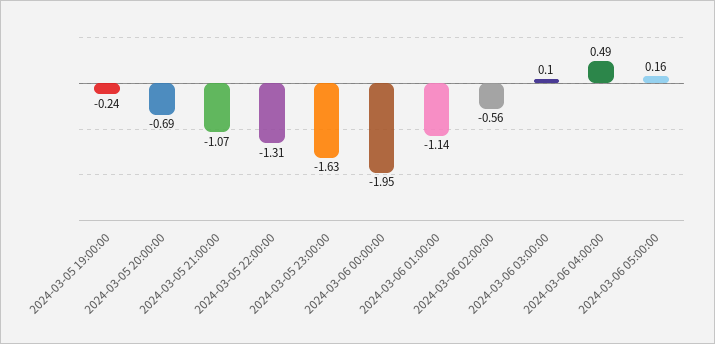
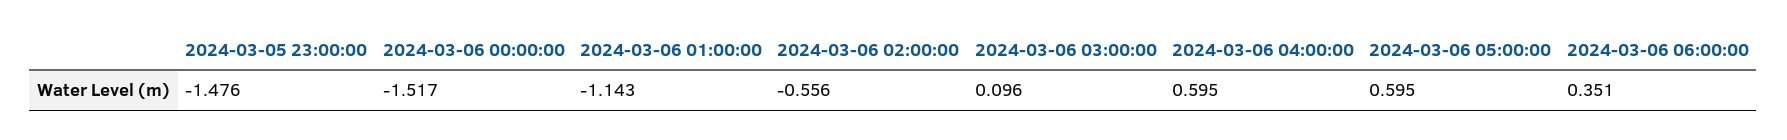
2024-03-05 19:00:00: -0.24 -> none
2024-03-05 20:00:00: -0.69 -> none
2024-03-05 21:00:00: -1.07 -> none
2024-03-05 22:00:00: -1.31 -> none
2024-03-05 23:00:00: -1.63 -> -1.476
2024-03-06 00:00:00: -1.95 -> -1.517
2024-03-06 04:00:00: 0.49 -> 0.595
2024-03-06 05:00:00: 0.16 -> 0.595
2024-03-06 06:00:00: none -> 0.351

